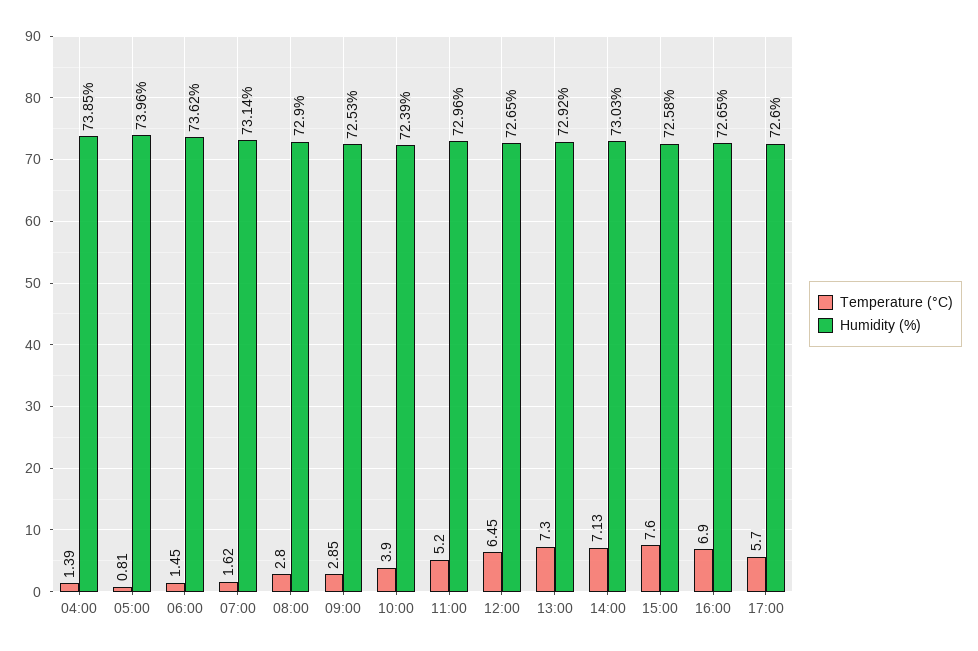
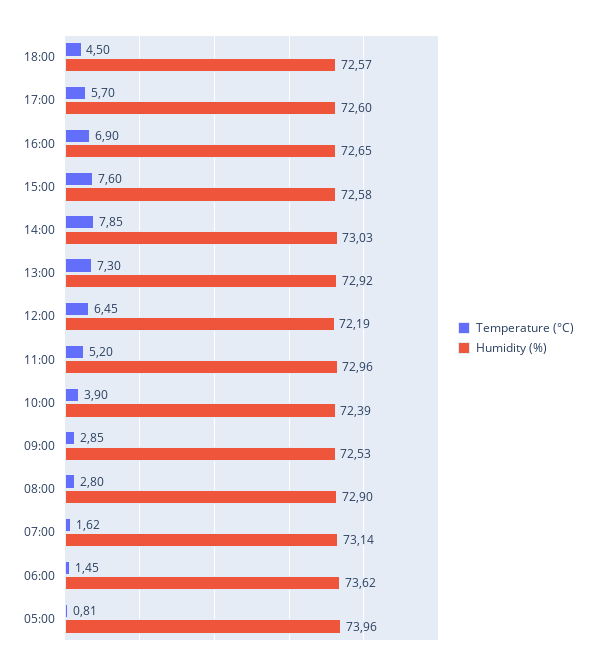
Temperature (°C), 04:00: 1.39 -> none
Humidity (%), 04:00: 73.85 -> none
Humidity (%), 12:00: 72.65 -> 72.19
Temperature (°C), 14:00: 7.13 -> 7.85
Temperature (°C), 18:00: none -> 4.5
Humidity (%), 18:00: none -> 72.57

